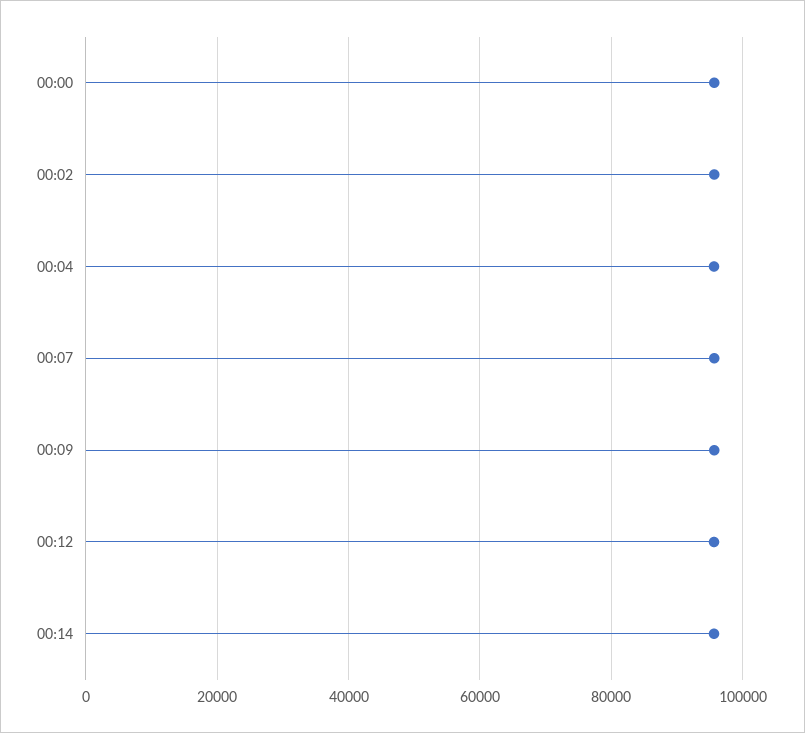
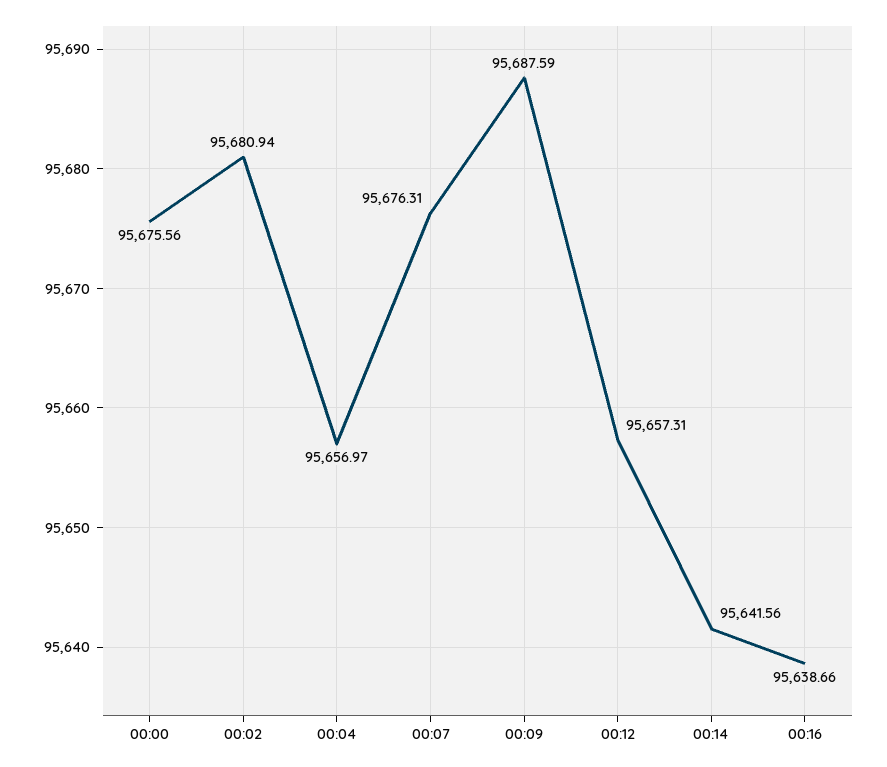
00:16: none -> 95638.66

